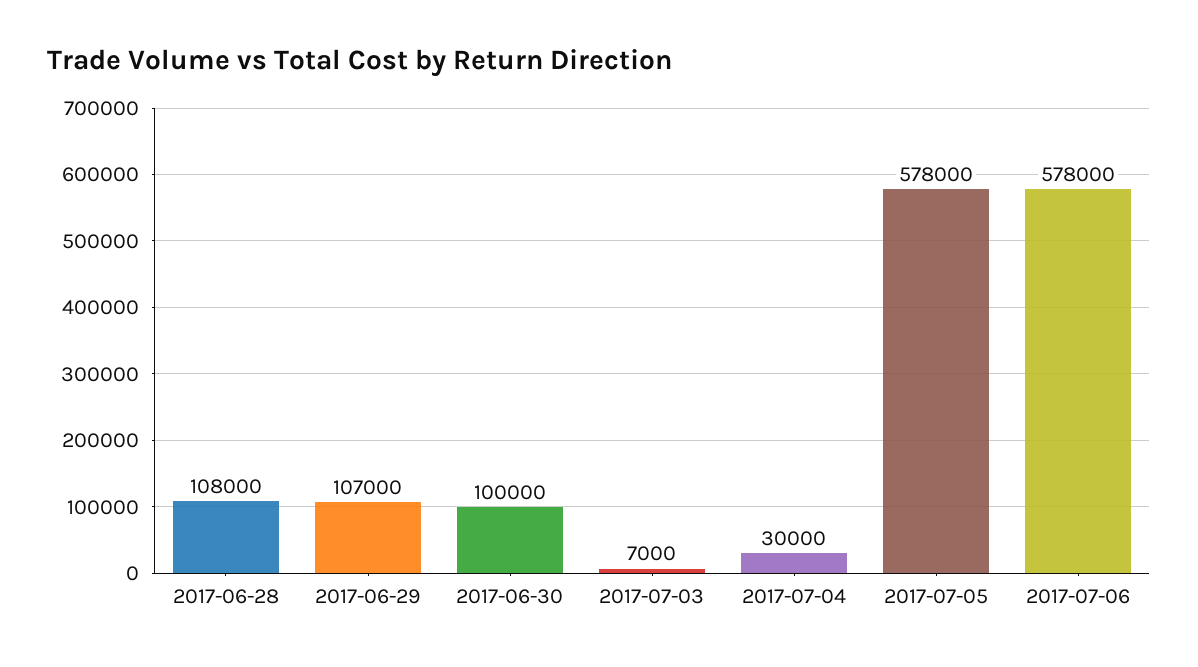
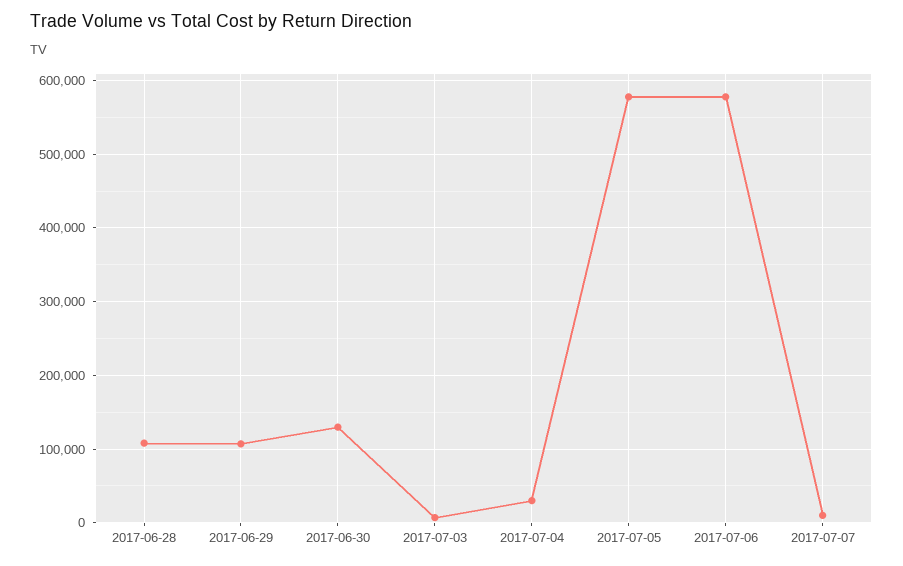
2017-06-30: 100000 -> 130000
2017-07-07: none -> 10000

